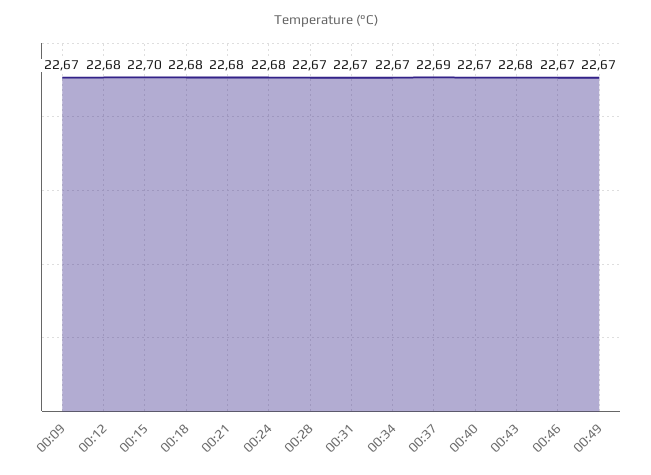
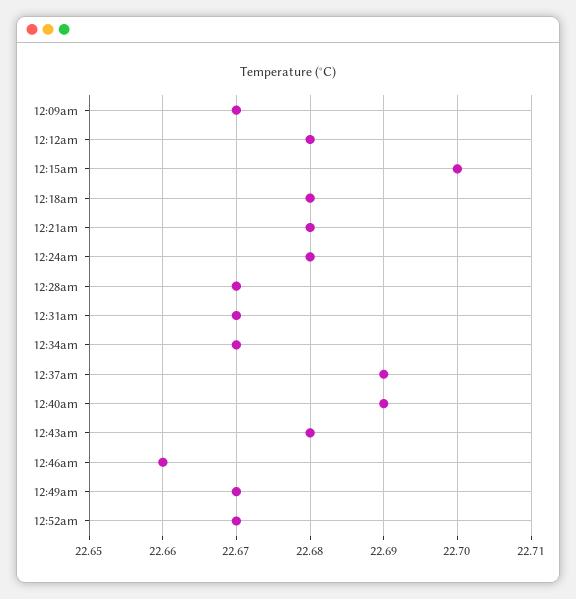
00:40: 22.67 -> 22.69
00:46: 22.67 -> 22.66
12:52am: none -> 22.67

